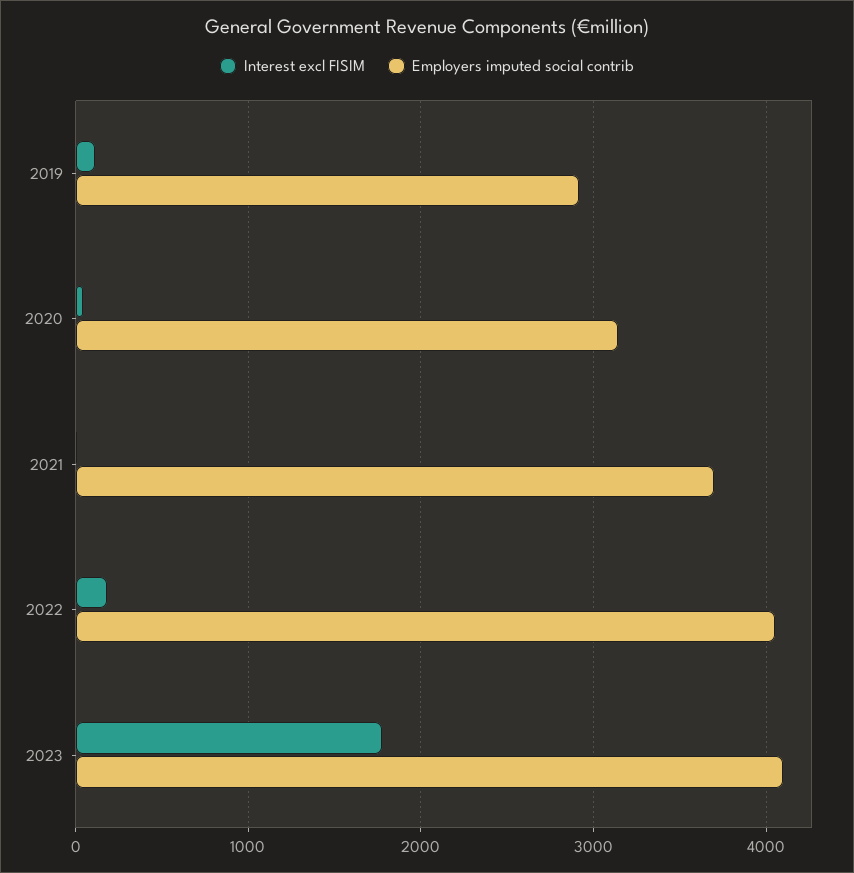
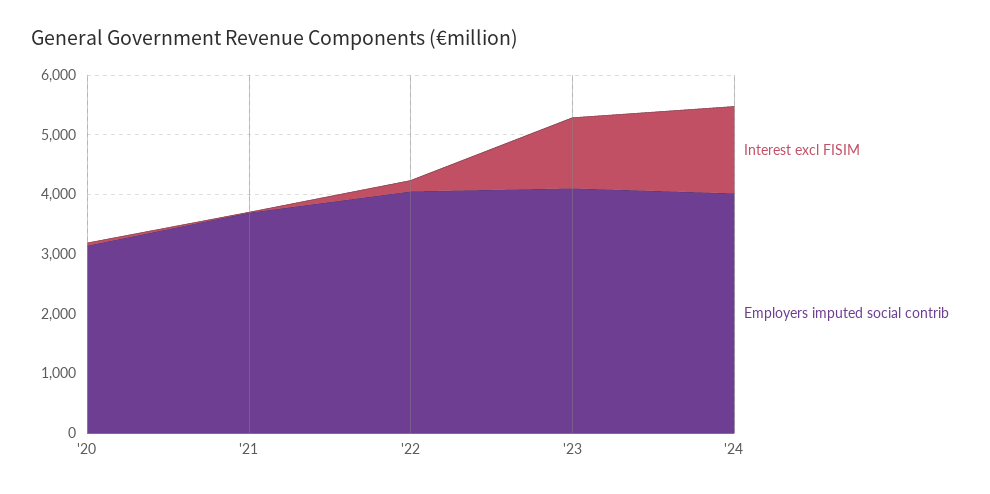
Interest excl FISIM, 2019: 100 -> none
Employers imputed social contrib, 2019: 2900 -> none
Interest excl FISIM, 2023: 1800 -> 1200
Interest excl FISIM, '24: none -> 1400
Employers imputed social contrib, '24: none -> 4000

